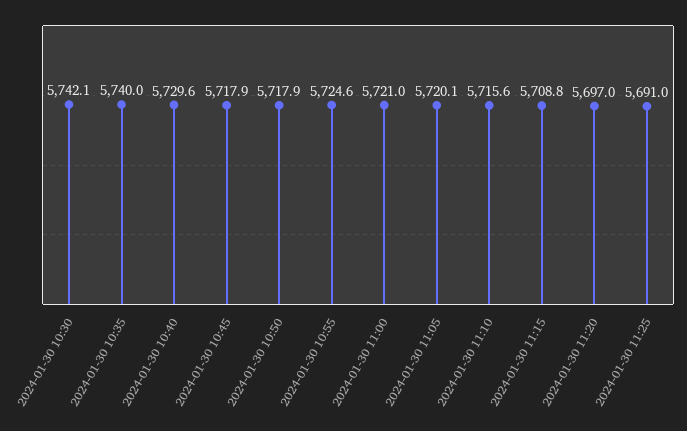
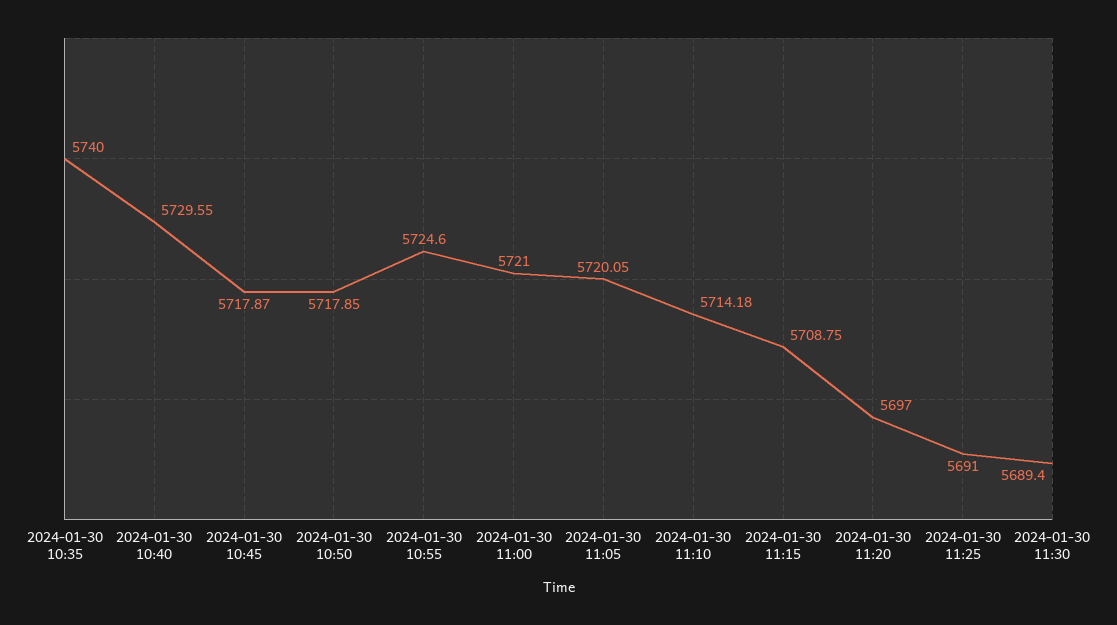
2024-01-30 10:30: 5742.1 -> none
2024-01-30 11:10: 5715.6 -> 5714.18
2024-01-30 11:30: none -> 5689.4

